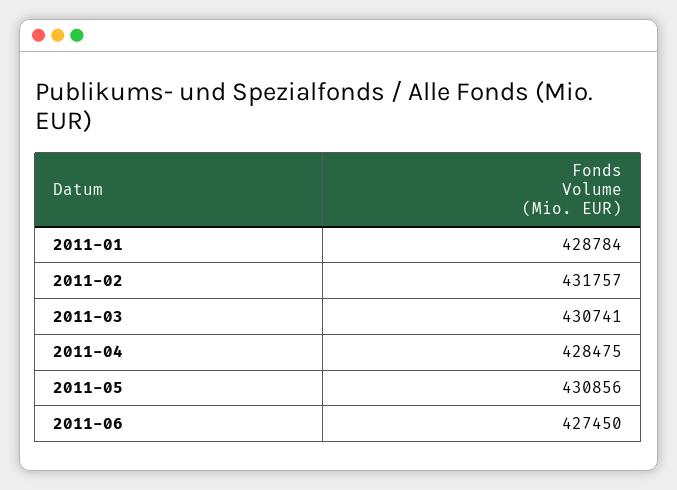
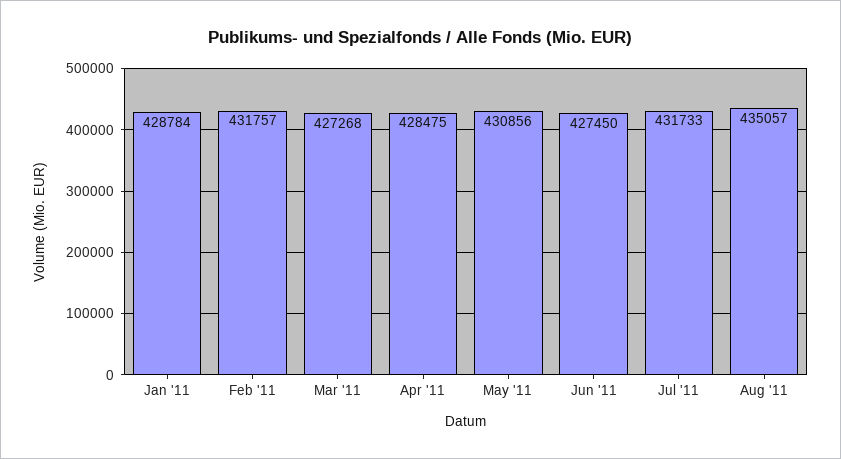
2011-03: 430741 -> 427268
Jul '11: none -> 431733
Aug '11: none -> 435057

